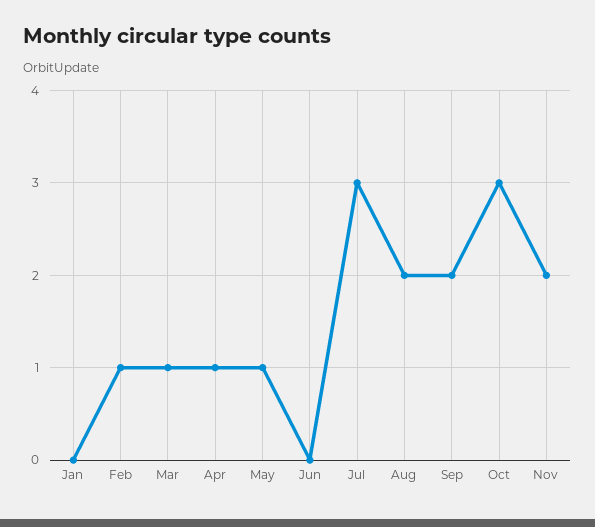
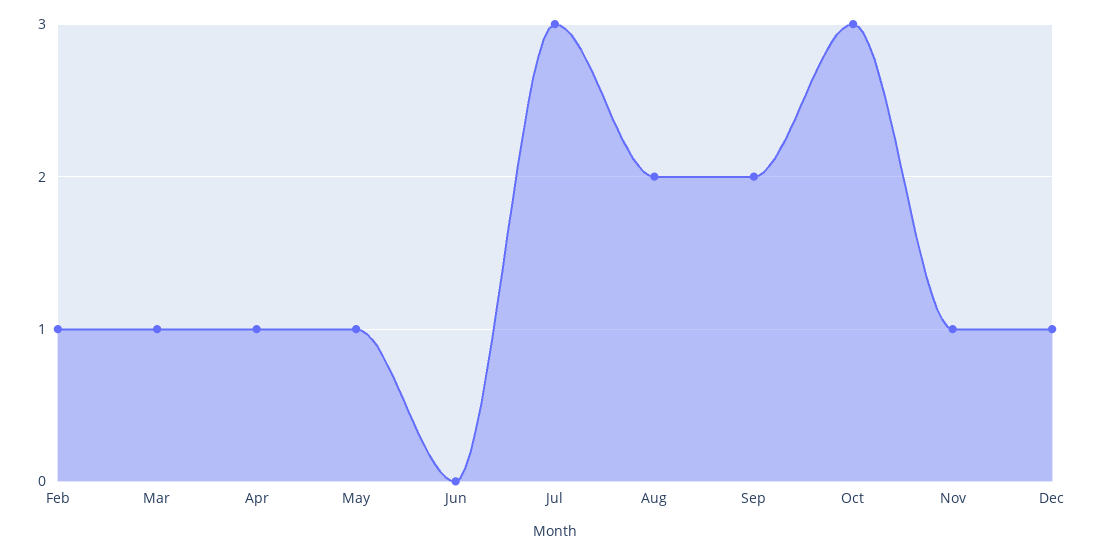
Jan: 0 -> none
Nov: 2 -> 1
Dec: none -> 1

